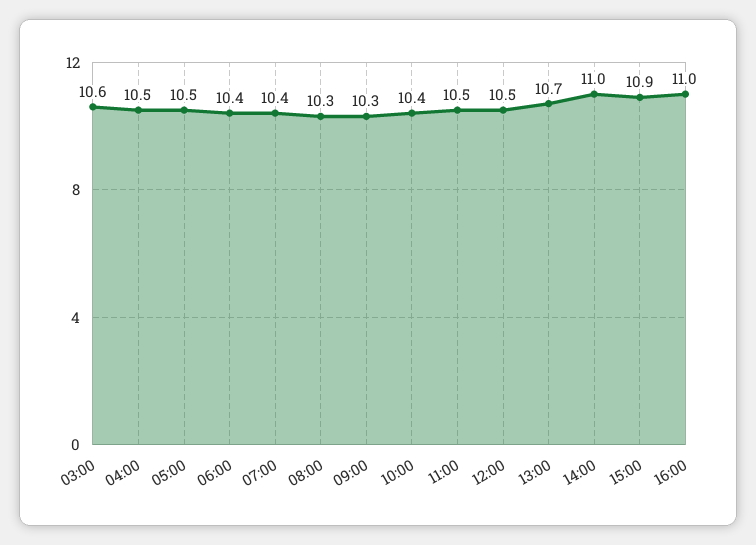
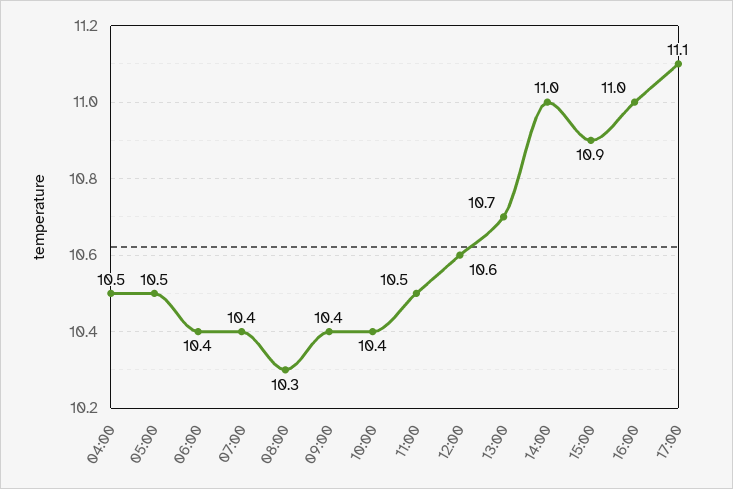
03:00: 10.6 -> none
09:00: 10.3 -> 10.4
12:00: 10.5 -> 10.6
17:00: none -> 11.1

